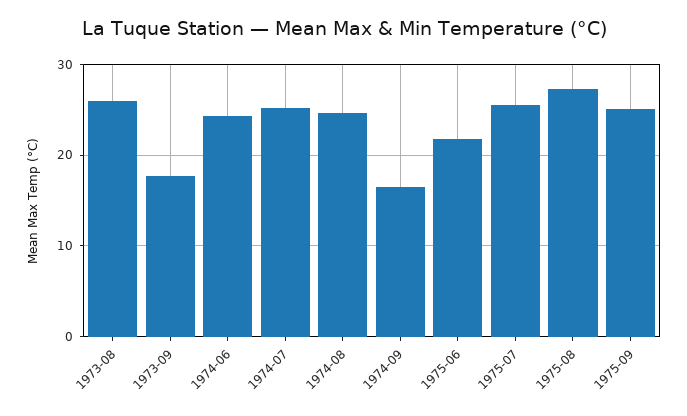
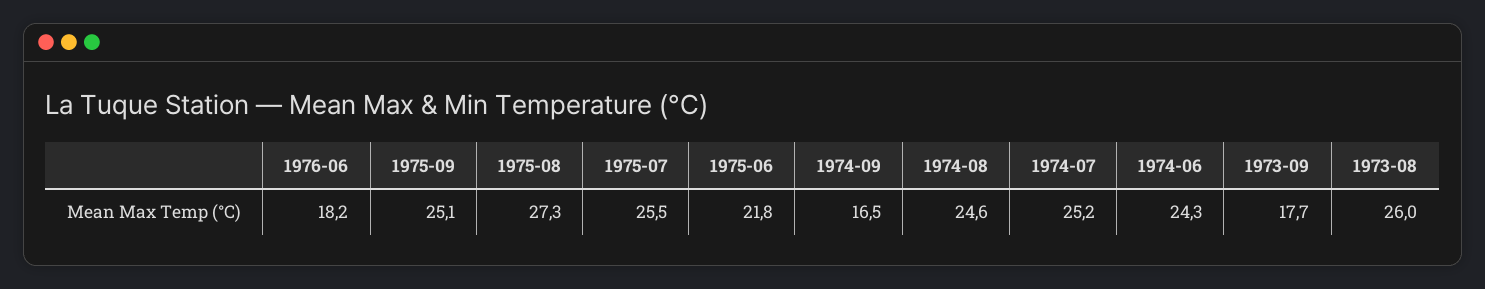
1976-06: none -> 18.2

